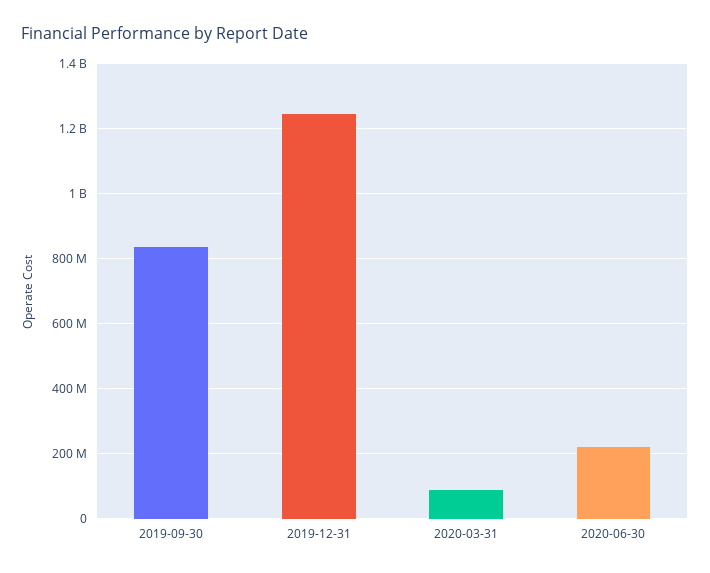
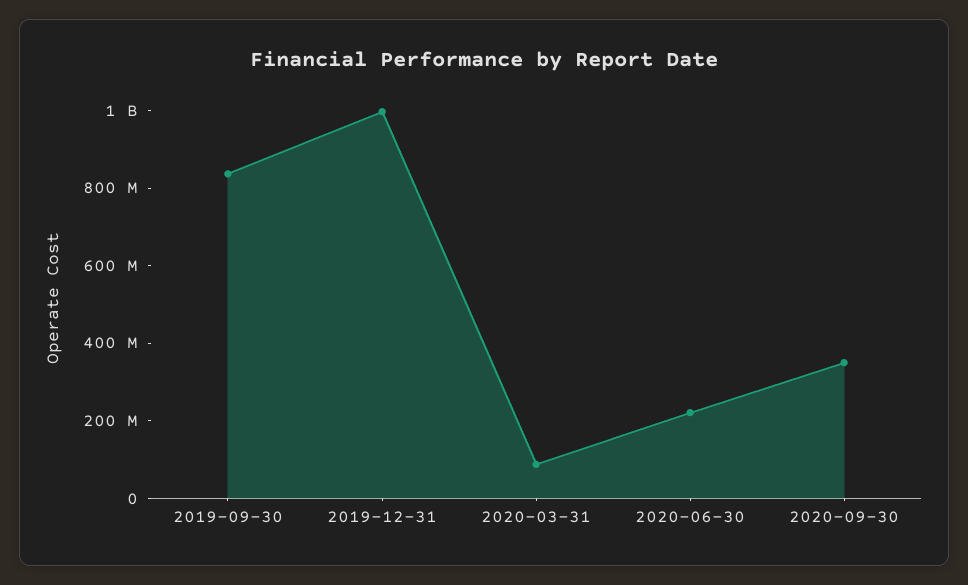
2019-12-31: 1240000000 -> 1000000000
2020-09-30: none -> 350000000

